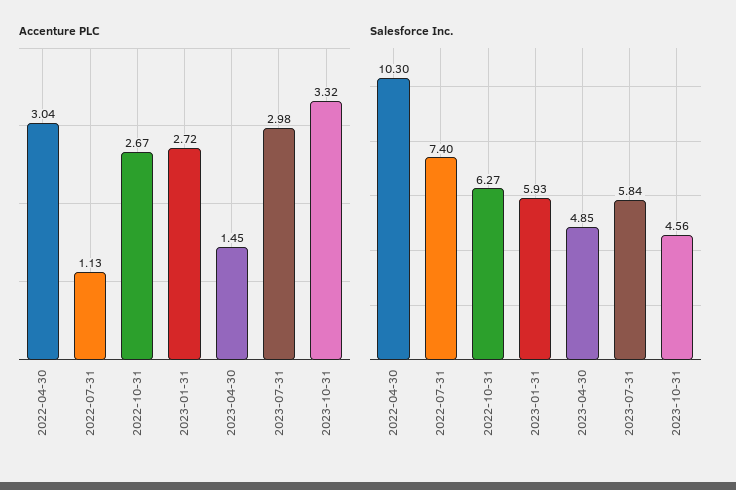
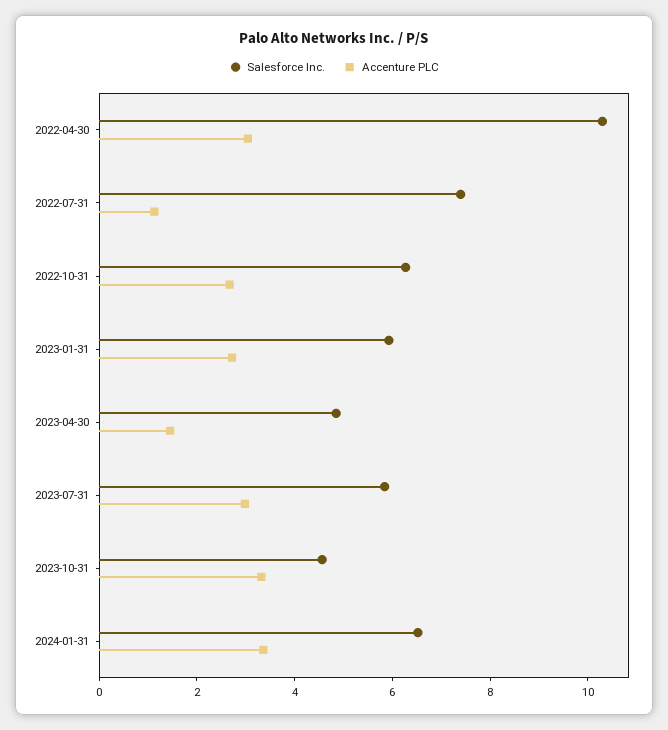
Salesforce Inc., 2024-01-31: none -> 6.5
Accenture PLC, 2024-01-31: none -> 3.5

